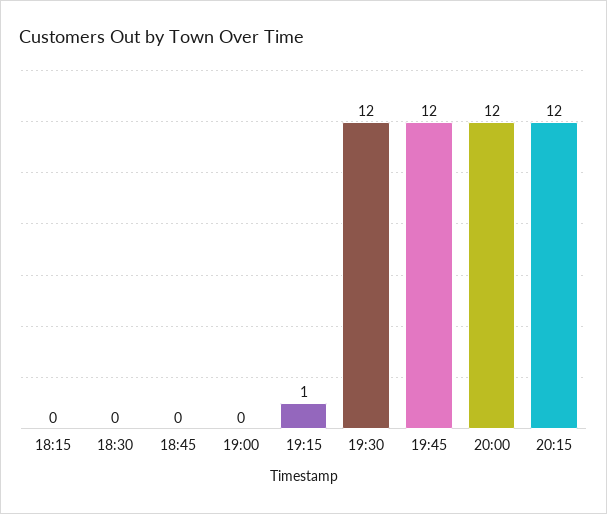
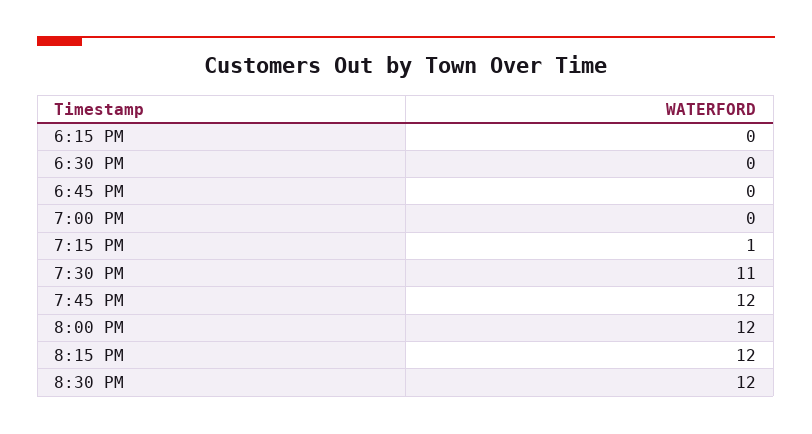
19:30: 12 -> 11
8:30 PM: none -> 12

